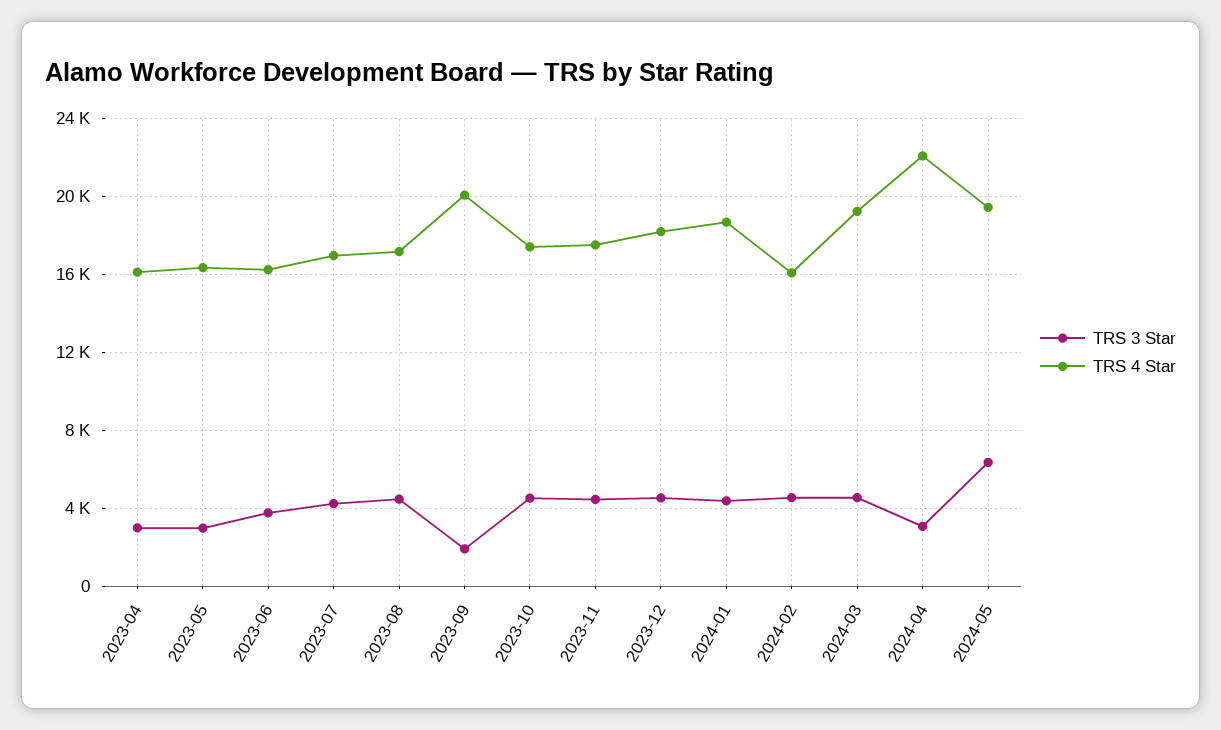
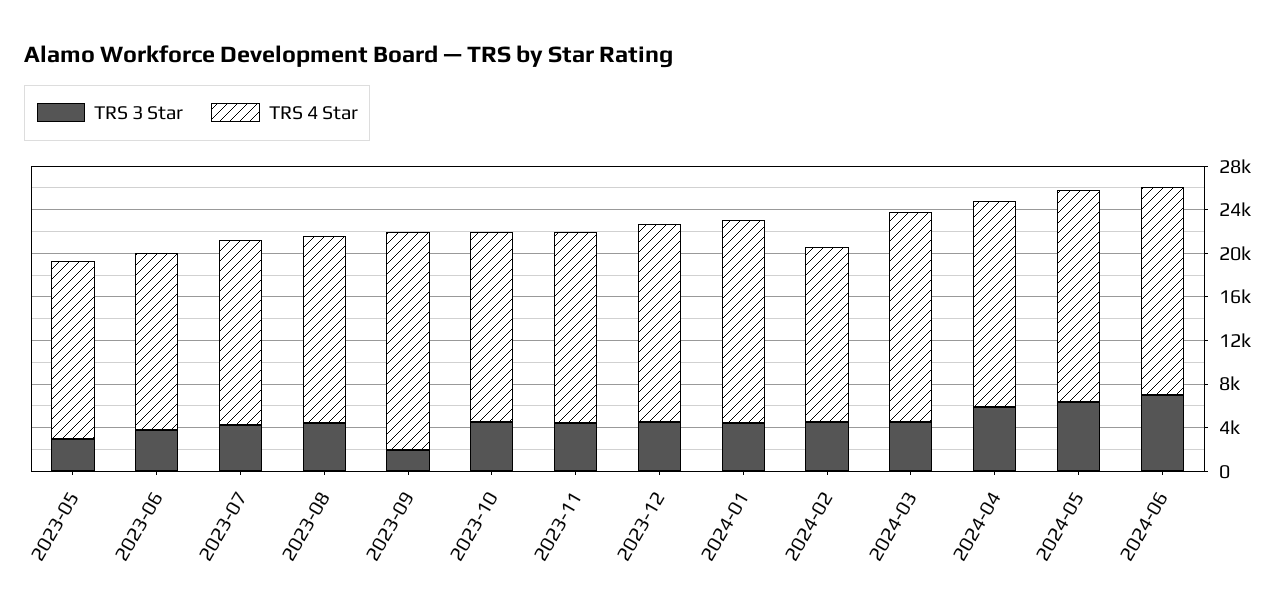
TRS 3 Star, 2023-04: 3000 -> none
TRS 4 Star, 2023-04: 16000 -> none
TRS 3 Star, 2024-04: 3000 -> 6000
TRS 4 Star, 2024-04: 22000 -> 19000
TRS 3 Star, 2024-06: none -> 7000
TRS 4 Star, 2024-06: none -> 19000

